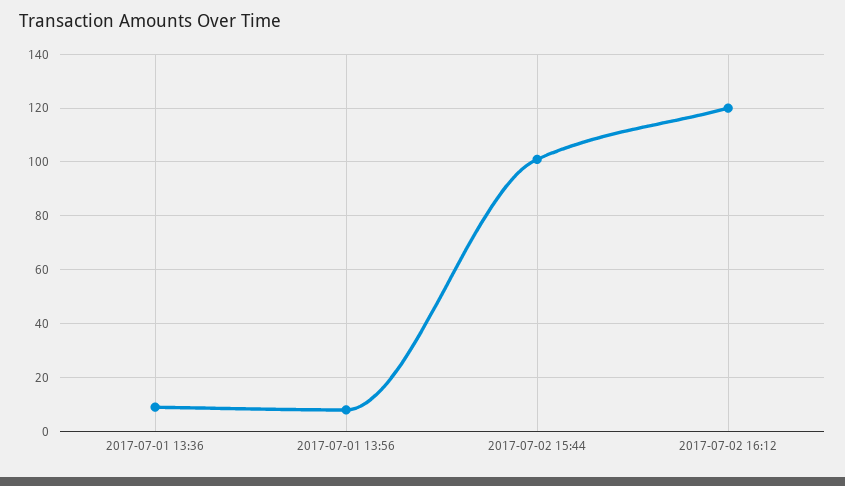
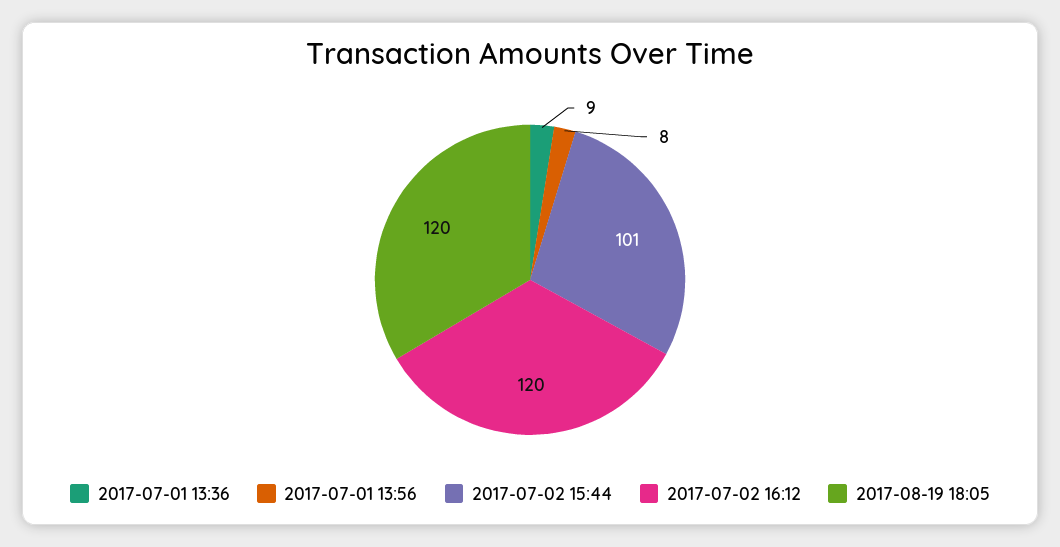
2017-08-19 18:05: none -> 120

